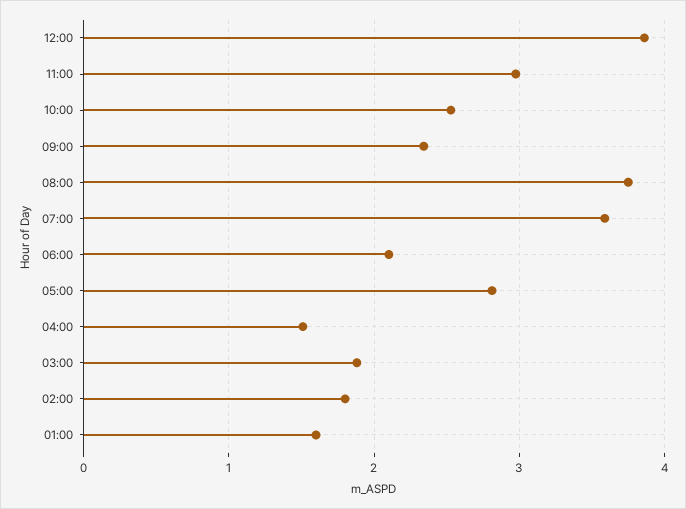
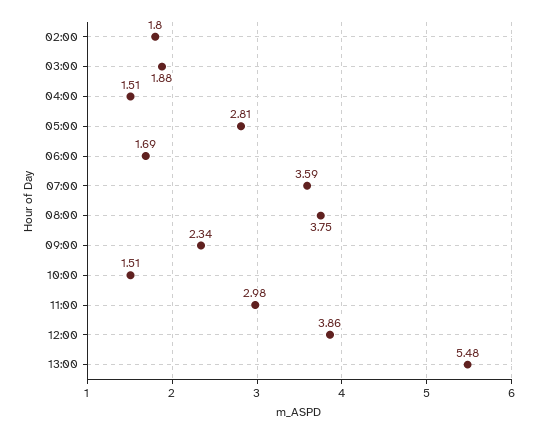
10:00: 2.5 -> 1.51
06:00: 2.1 -> 1.69
01:00: 1.6 -> none
13:00: none -> 5.48

